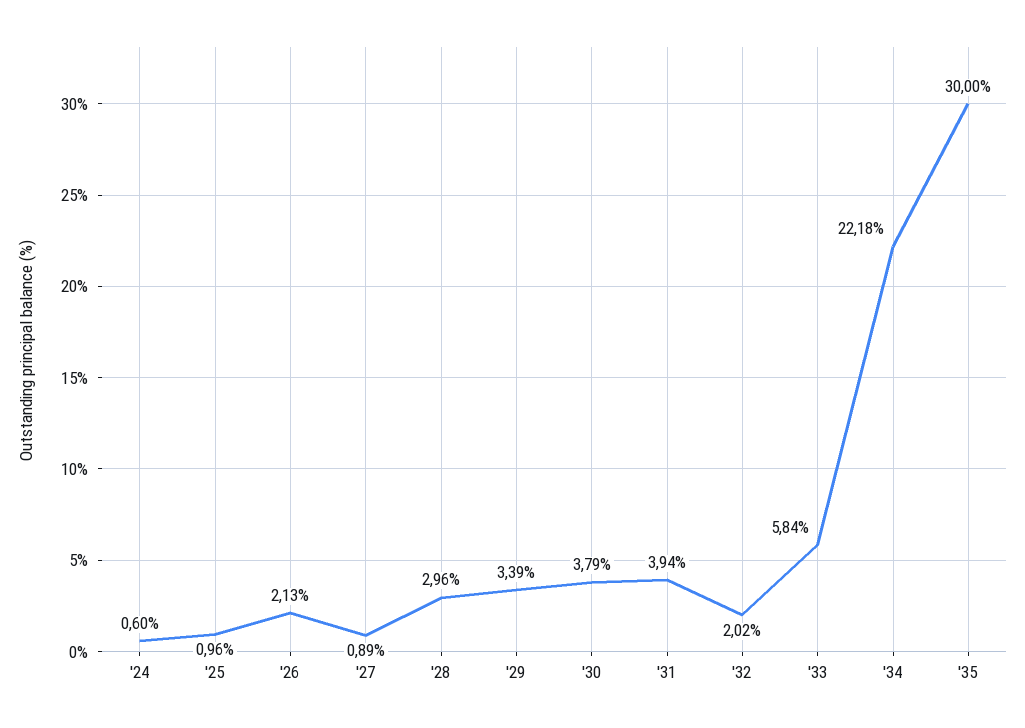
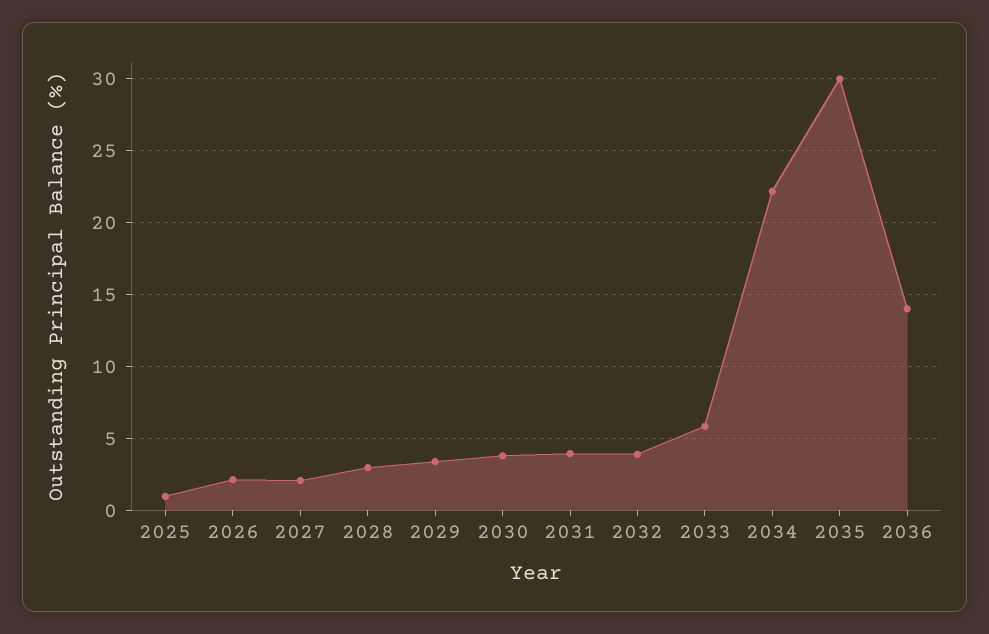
'24: 0.6 -> none
'27: 0.89 -> 2
'32: 2.02 -> 4
2036: none -> 14

